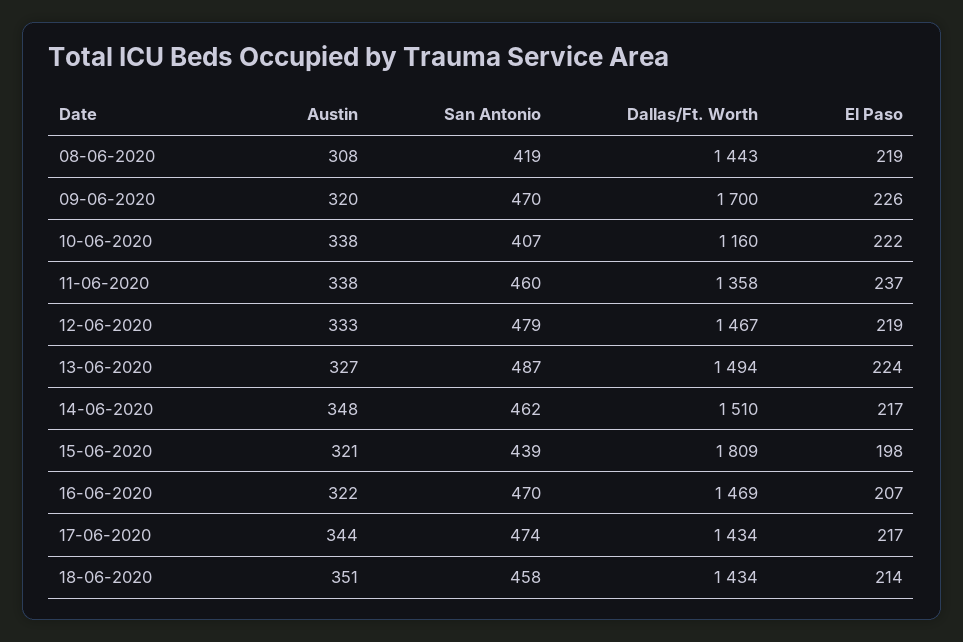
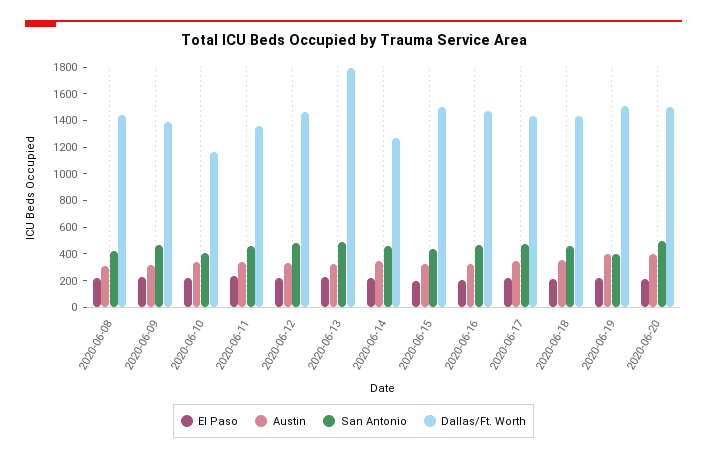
Dallas/Ft. Worth, 09-06-2020: 1700 -> 1400
Dallas/Ft. Worth, 13-06-2020: 1494 -> 1800
Dallas/Ft. Worth, 14-06-2020: 1510 -> 1300
Dallas/Ft. Worth, 15-06-2020: 1809 -> 1500
El Paso, 2020-06-19: none -> 200
Austin, 2020-06-19: none -> 400
San Antonio, 2020-06-19: none -> 400
Dallas/Ft. Worth, 2020-06-19: none -> 1500
El Paso, 2020-06-20: none -> 200
Austin, 2020-06-20: none -> 400
San Antonio, 2020-06-20: none -> 500
Dallas/Ft. Worth, 2020-06-20: none -> 1500

